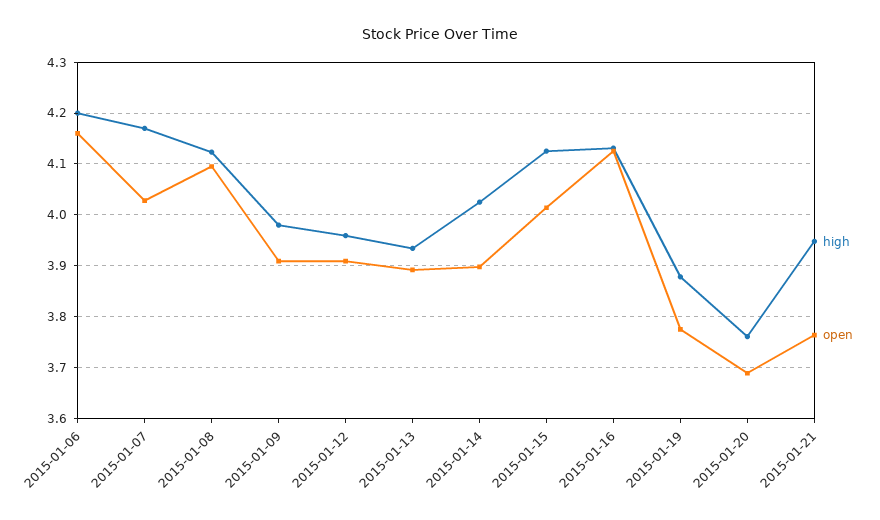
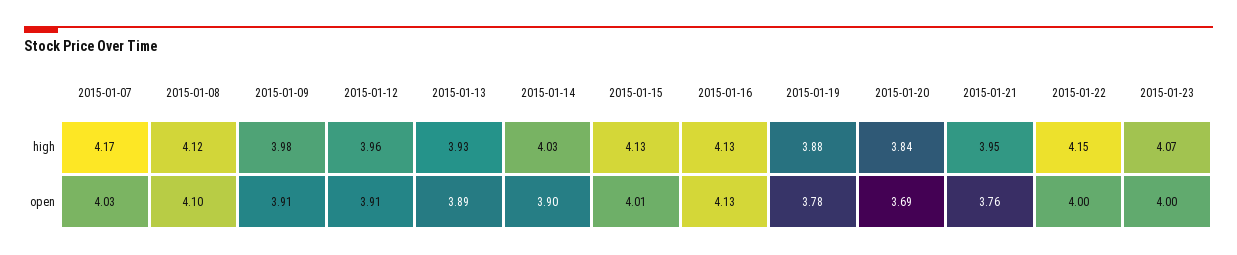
high, 2015-01-06: 4.2 -> none
open, 2015-01-06: 4.16 -> none
high, 2015-01-20: 3.76 -> 3.84
high, 2015-01-22: none -> 4.15
high, 2015-01-23: none -> 4.07
open, 2015-01-22: none -> 4
open, 2015-01-23: none -> 4

